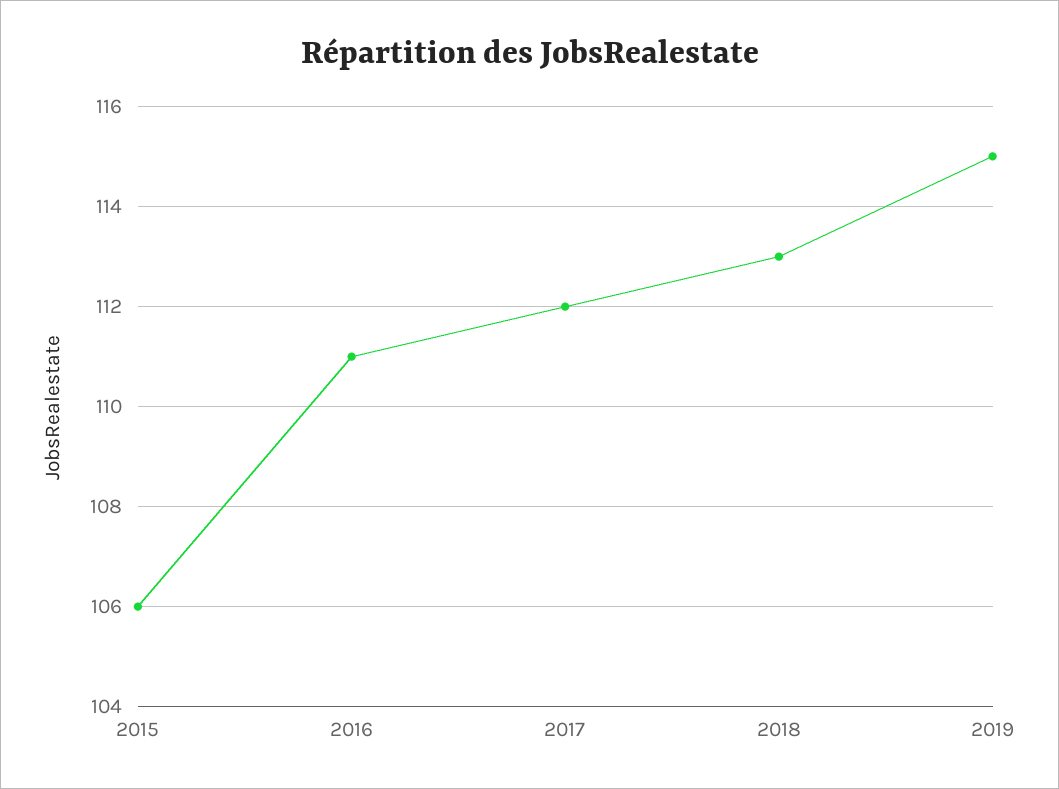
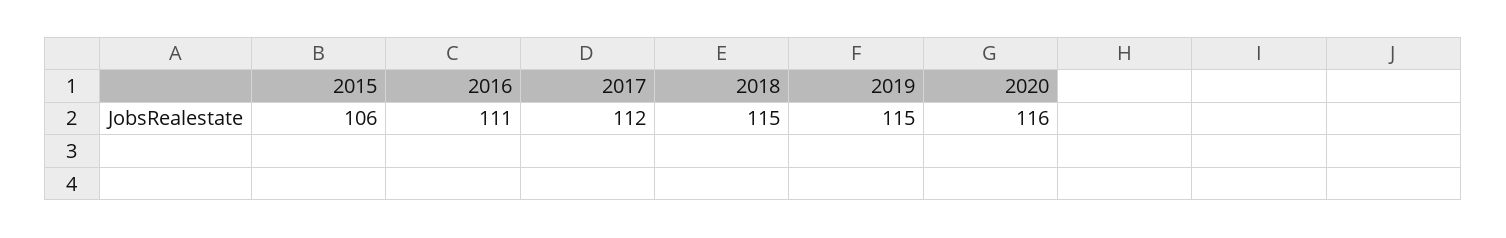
2018: 113 -> 115
2020: none -> 116

